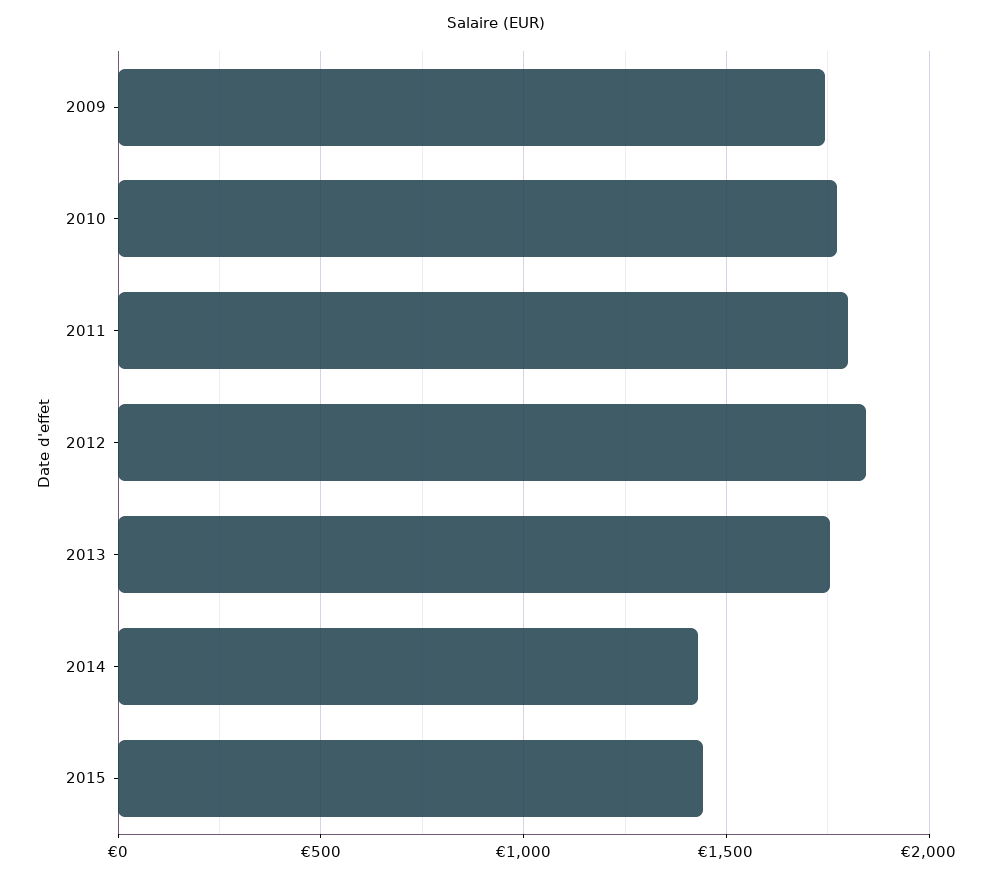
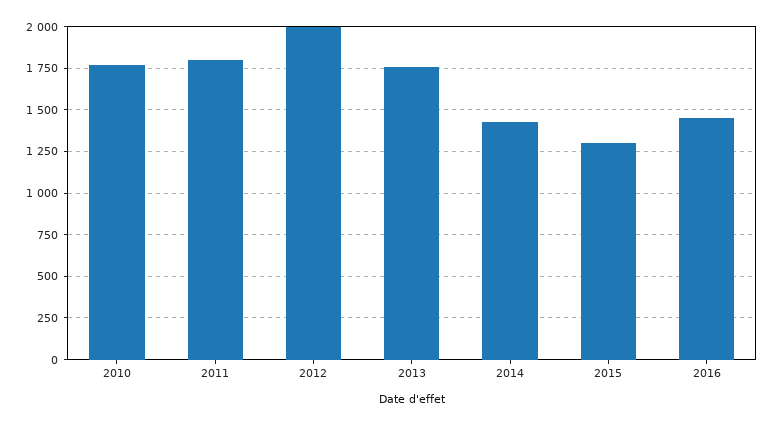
2009: 1750 -> none
2012: 1850 -> 2000
2015: 1450 -> 1300
2016: none -> 1450

